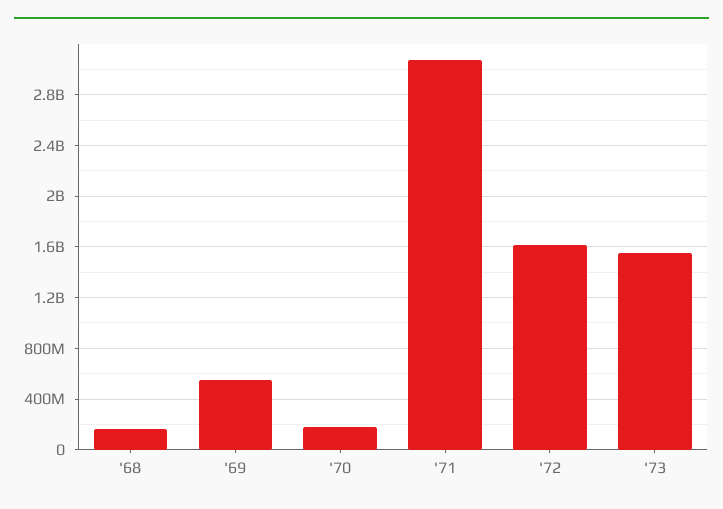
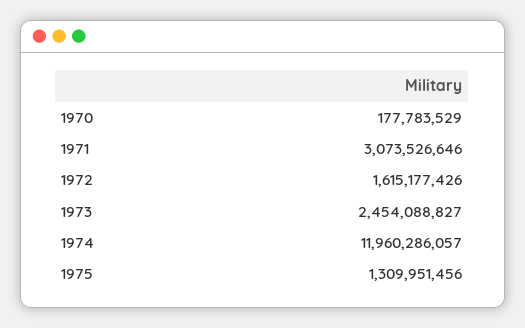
'68: 150000000 -> none
'69: 550000000 -> none
'73: 1550000000 -> 2454088827
1974: none -> 11960286057
1975: none -> 1309951456

